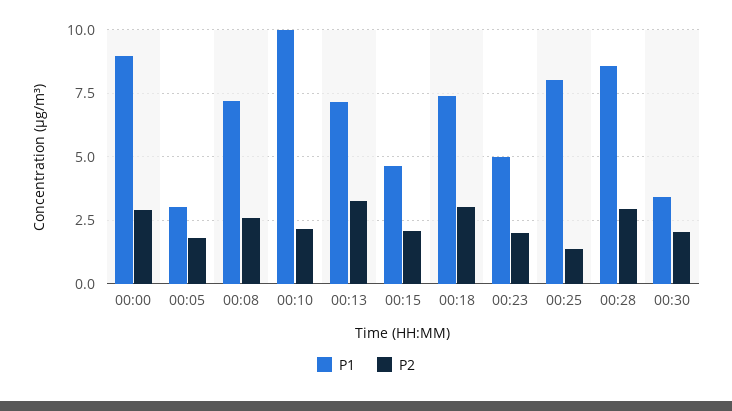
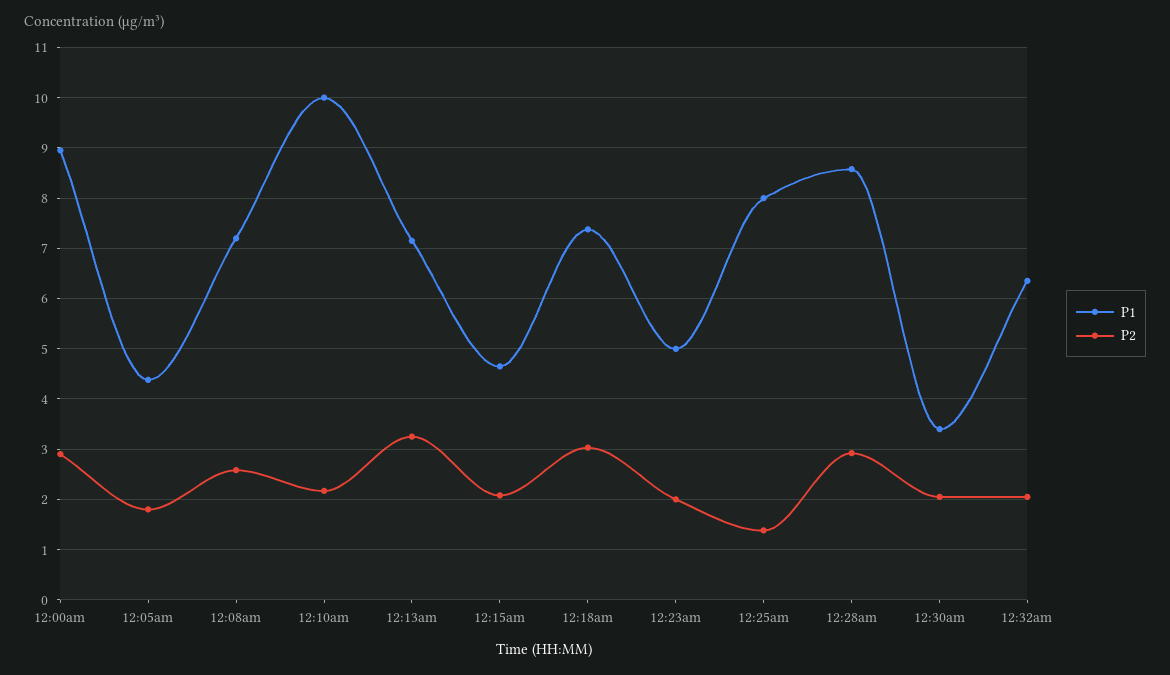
P1, 00:05: 3 -> 4.4
P1, 12:32am: none -> 6.4
P2, 12:32am: none -> 2

